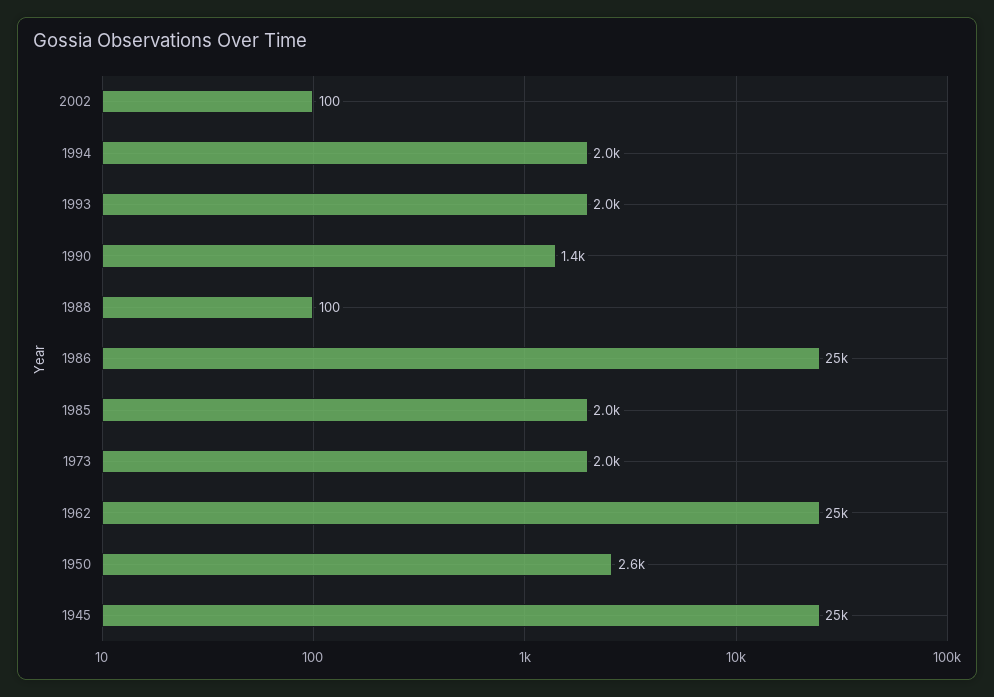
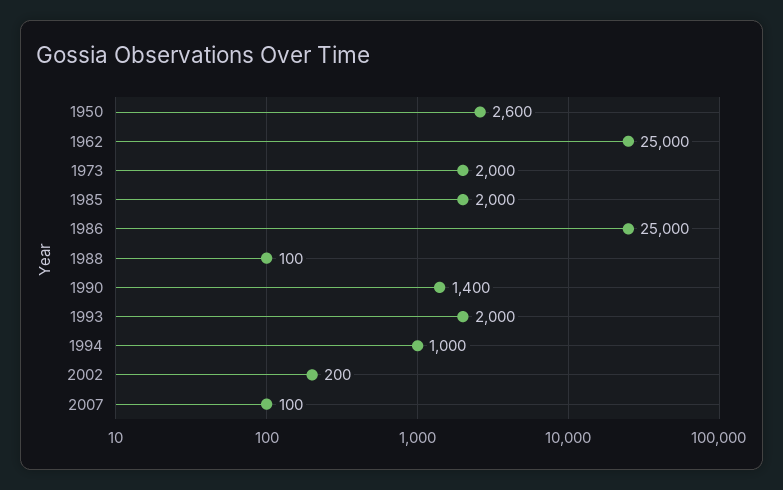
2002: 100 -> 200
1994: 2000 -> 1000
1945: 25000 -> none
2007: none -> 100

